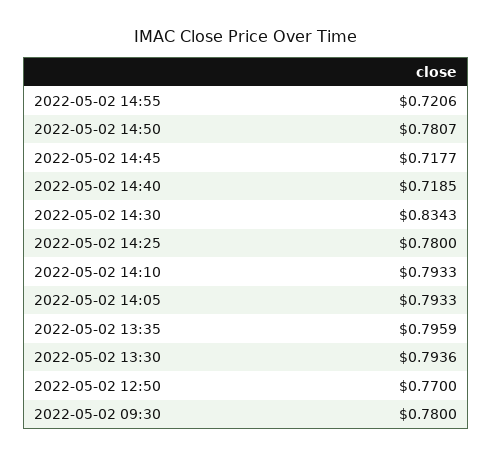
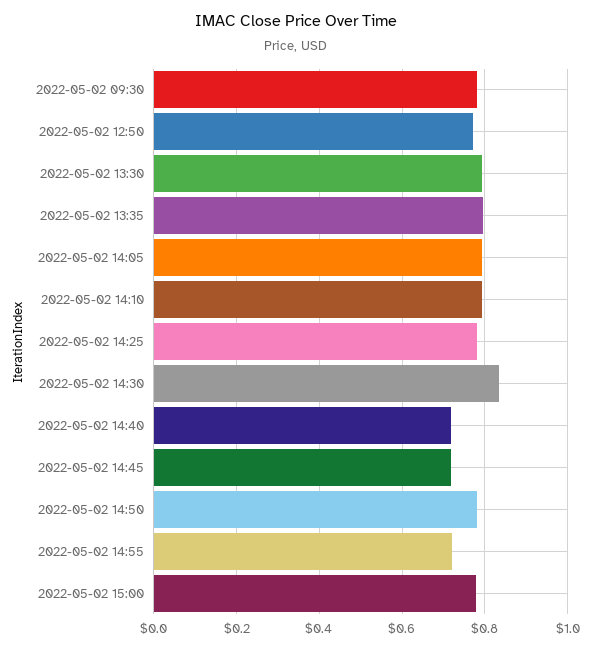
2022-05-02 15:00: none -> 0.78

